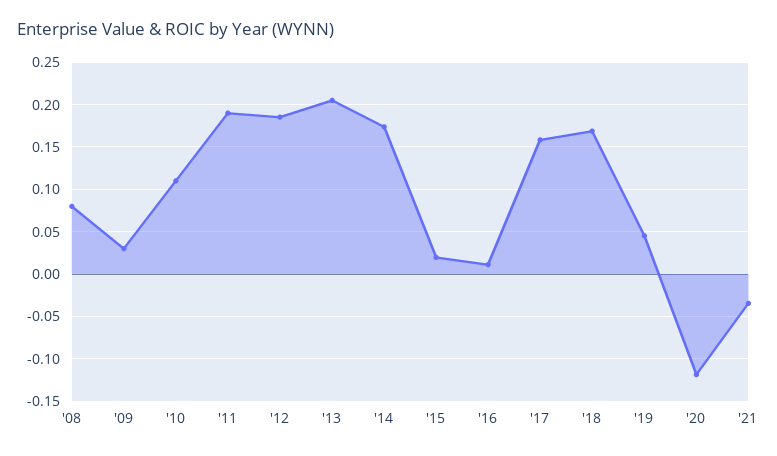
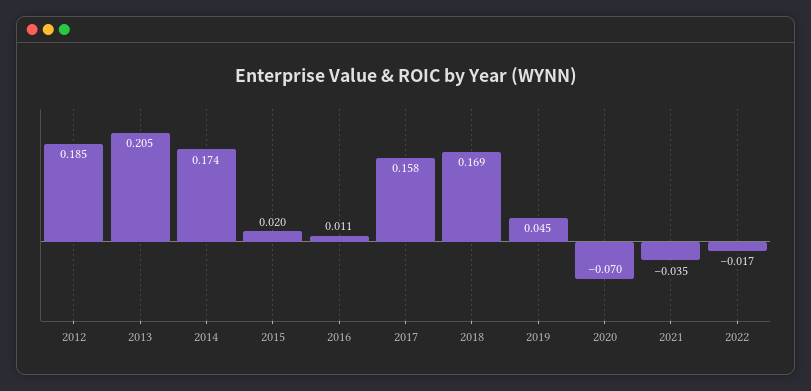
'08: 0.08 -> none
'09: 0.03 -> none
'10: 0.11 -> none
'11: 0.19 -> none
'20: -0.12 -> -0.07
2022: none -> -0.017

